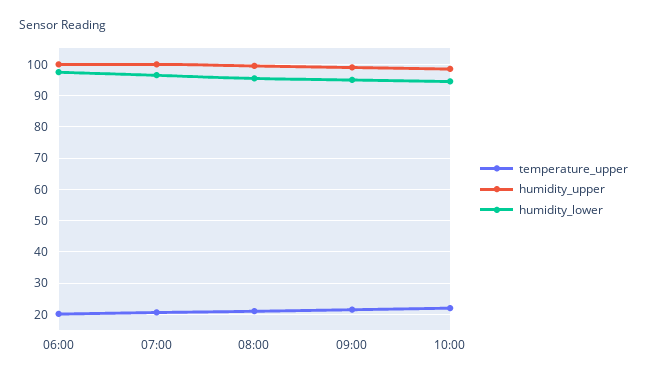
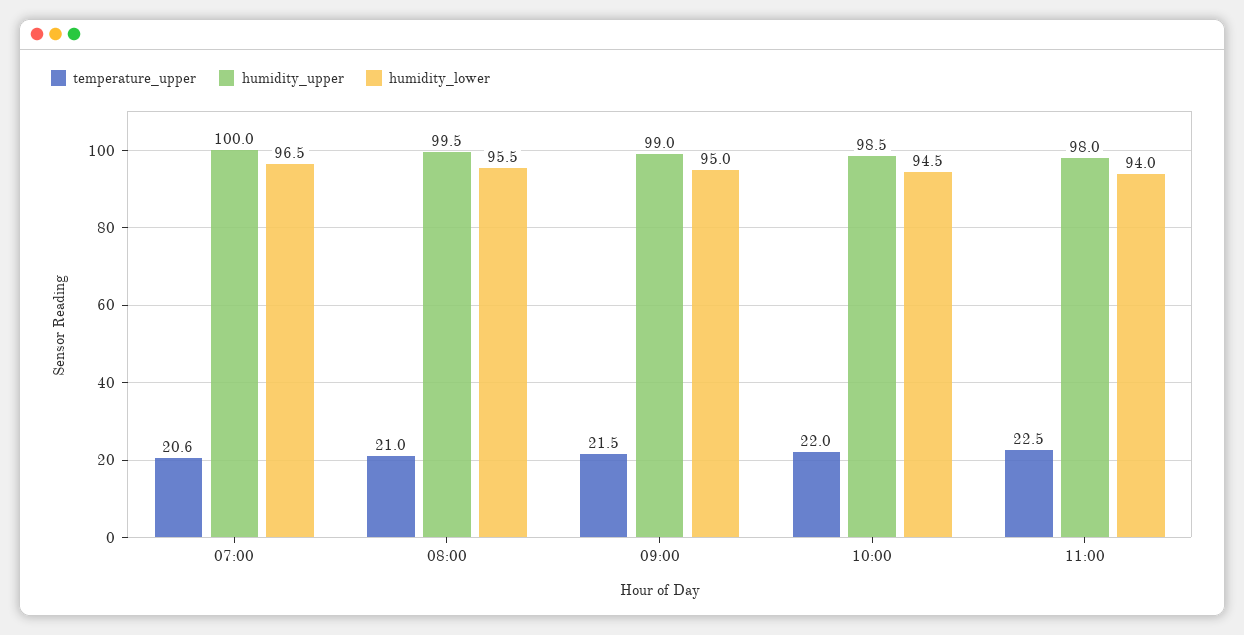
temperature_upper, 06:00: 20 -> none
humidity_upper, 06:00: 100 -> none
humidity_lower, 06:00: 98 -> none
temperature_upper, 11:00: none -> 22.5
humidity_upper, 11:00: none -> 98
humidity_lower, 11:00: none -> 94

